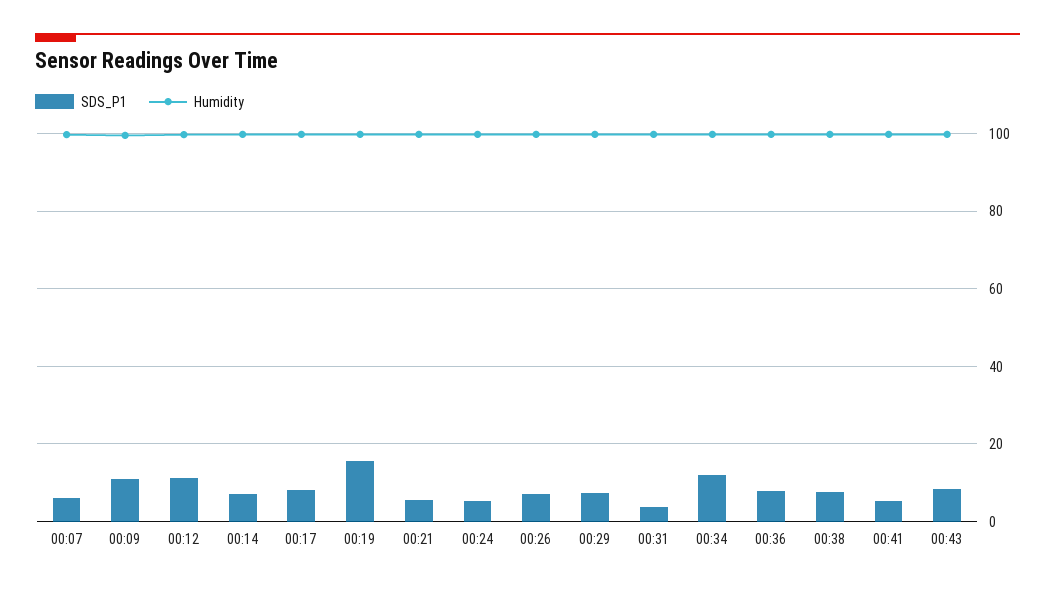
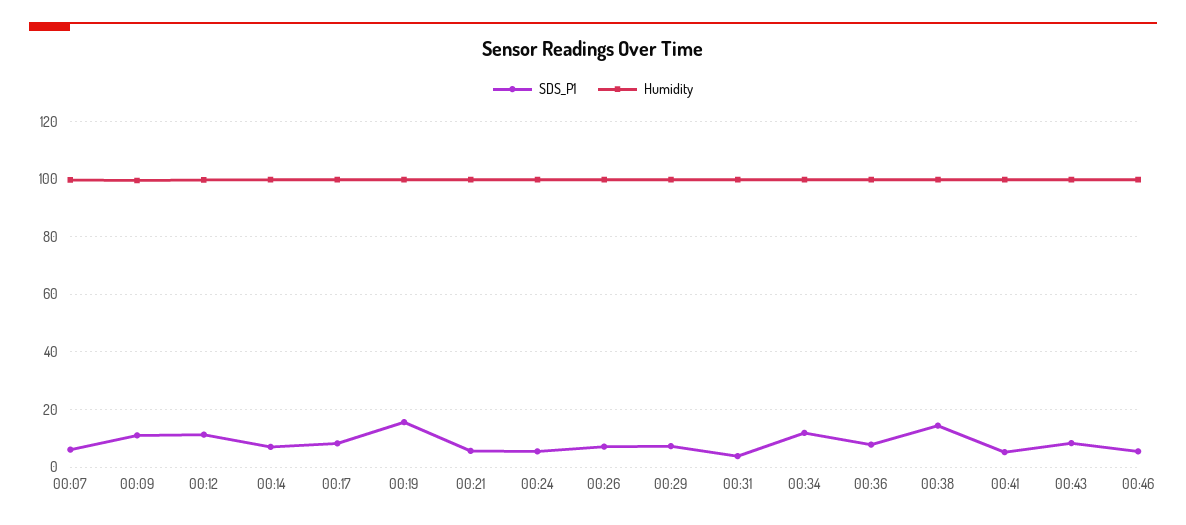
SDS_P1, 00:38: 8 -> 15
SDS_P1, 00:46: none -> 5
Humidity, 00:46: none -> 100

